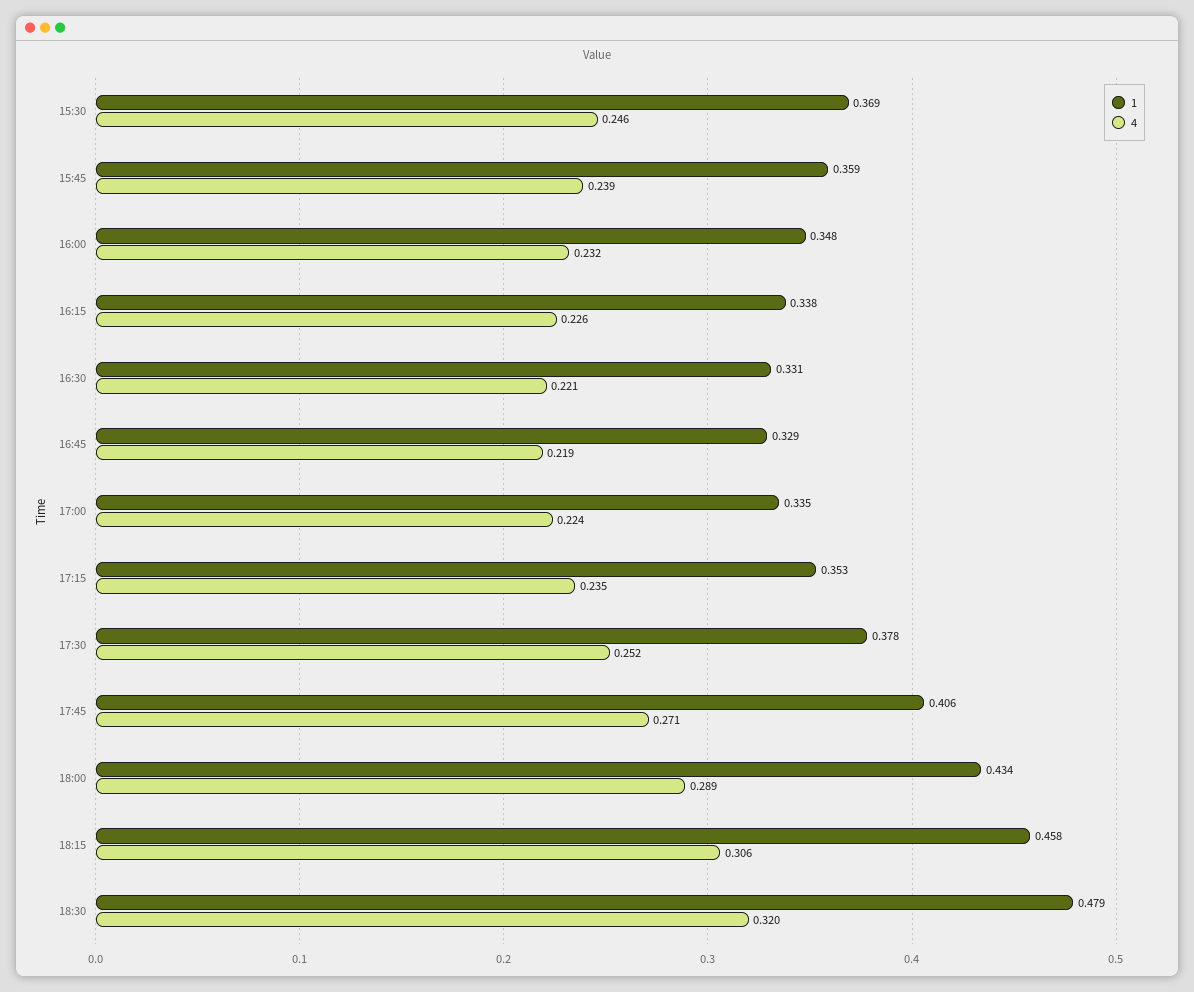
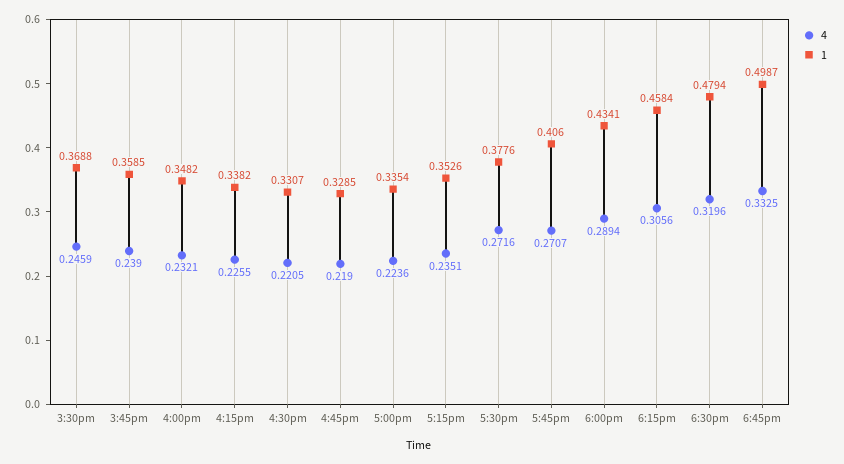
4, 17:30: 0.252 -> 0.2716
4, 6:45pm: none -> 0.3325
1, 6:45pm: none -> 0.4987

